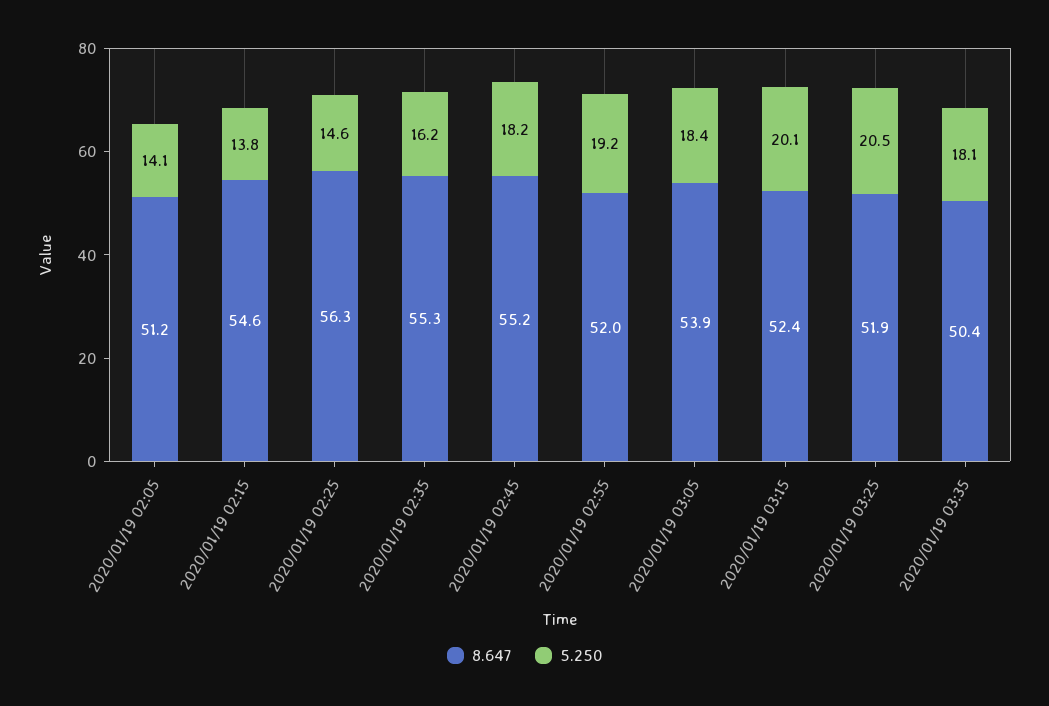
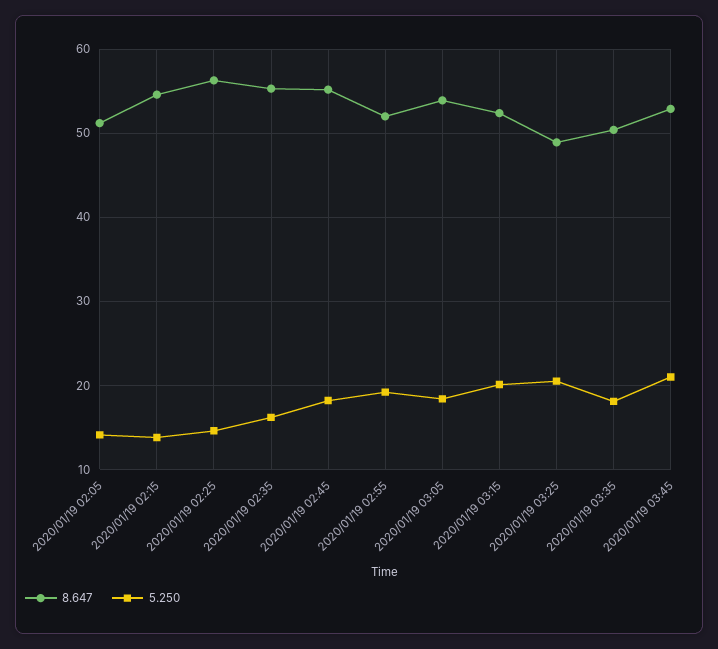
8.647, 2020/01/19 03:25: 51.9 -> 49
8.647, 2020/01/19 03:45: none -> 53
5.250, 2020/01/19 03:45: none -> 21

